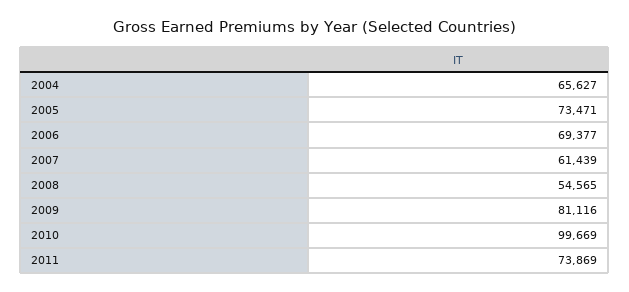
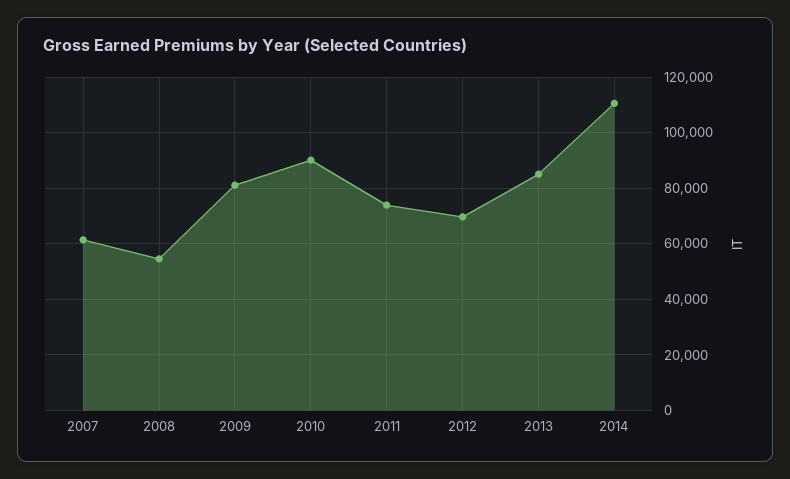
2004: 65627 -> none
2005: 73471 -> none
2006: 69377 -> none
2010: 99669 -> 90000
2012: none -> 70000
2013: none -> 85000
2014: none -> 110000

